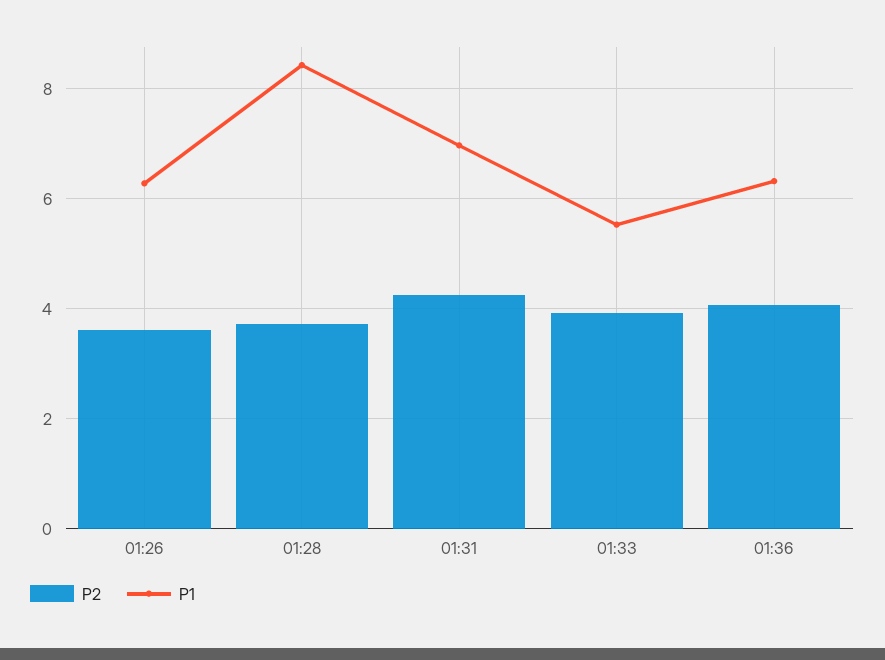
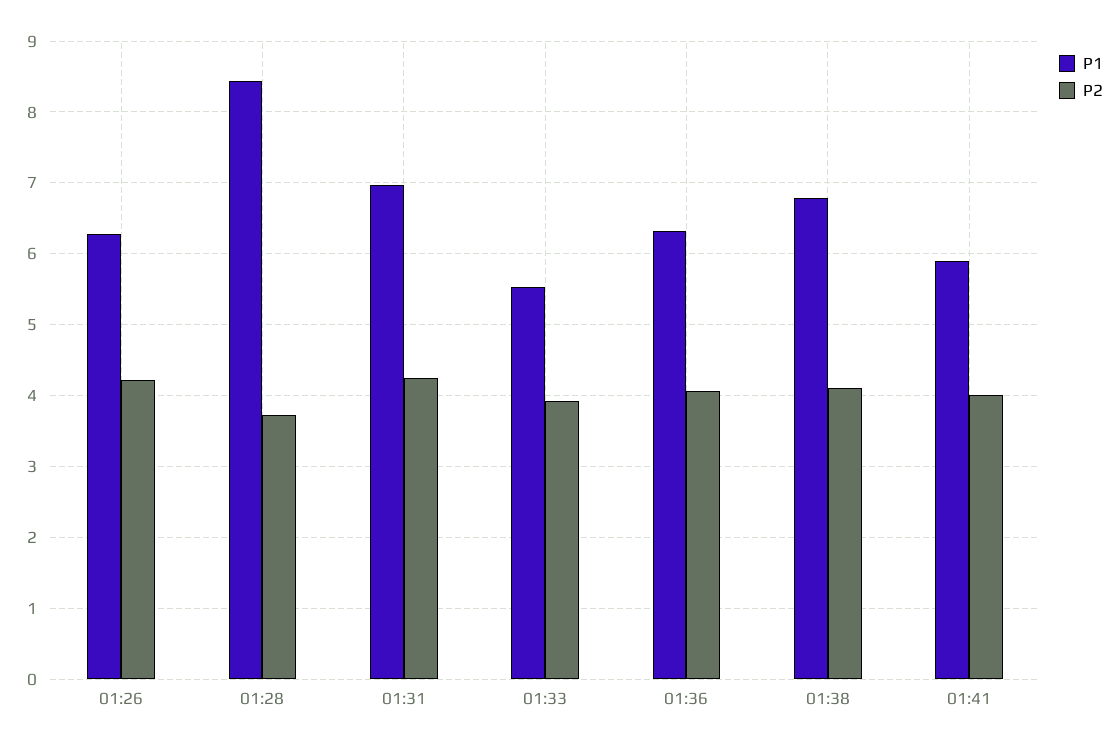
P2, 01:26: 3.6 -> 4.2
P1, 01:38: none -> 6.8
P2, 01:38: none -> 4.1
P1, 01:41: none -> 5.9
P2, 01:41: none -> 4

